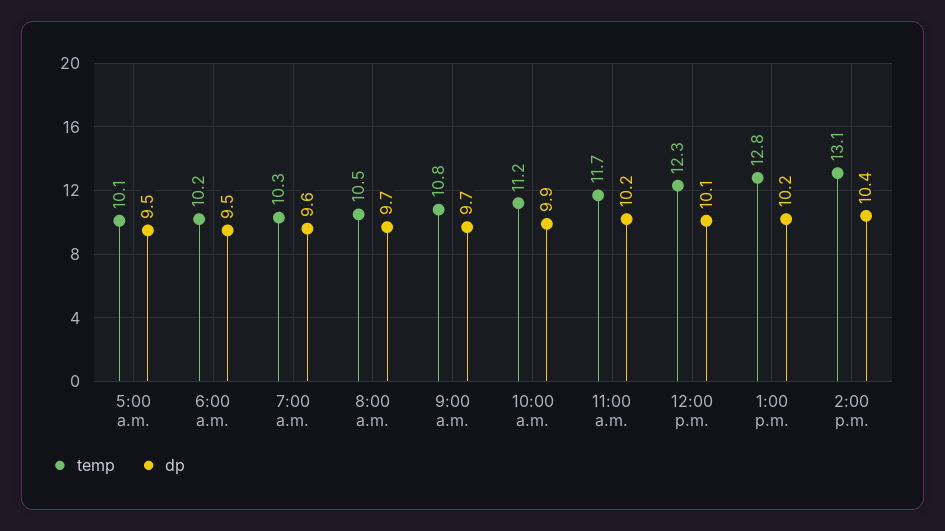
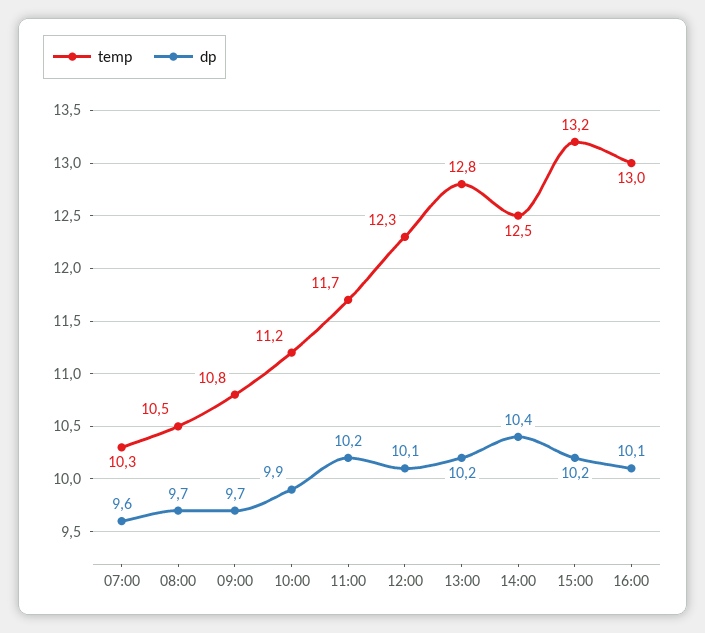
temp, 5:00 a.m.: 10.1 -> none
dp, 5:00 a.m.: 9.5 -> none
temp, 6:00 a.m.: 10.2 -> none
dp, 6:00 a.m.: 9.5 -> none
temp, 2:00 p.m.: 13.1 -> 12.5
temp, 15:00: none -> 13.2
dp, 15:00: none -> 10.2
temp, 16:00: none -> 13
dp, 16:00: none -> 10.1

